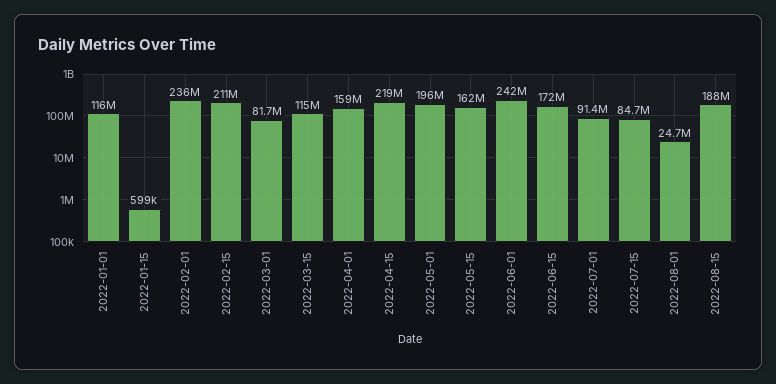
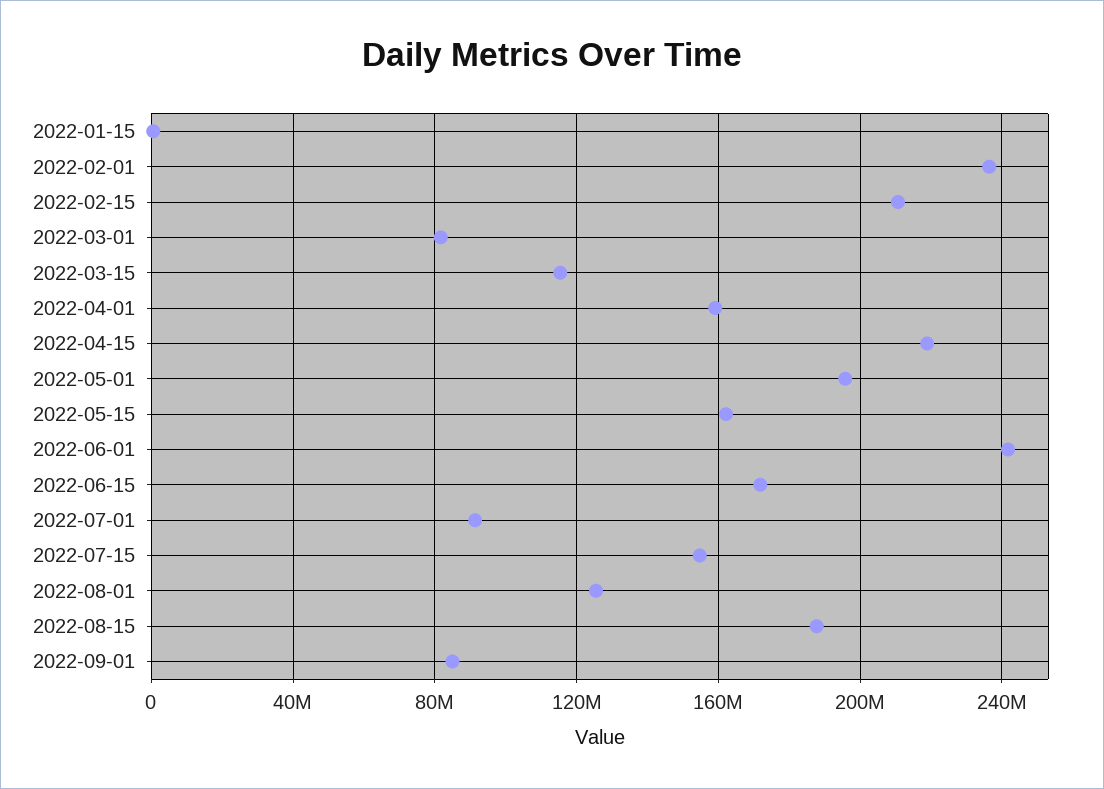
2022-01-01: 116000000 -> none
2022-07-15: 84700000 -> 155000000
2022-08-01: 24700000 -> 125000000
2022-09-01: none -> 85000000

